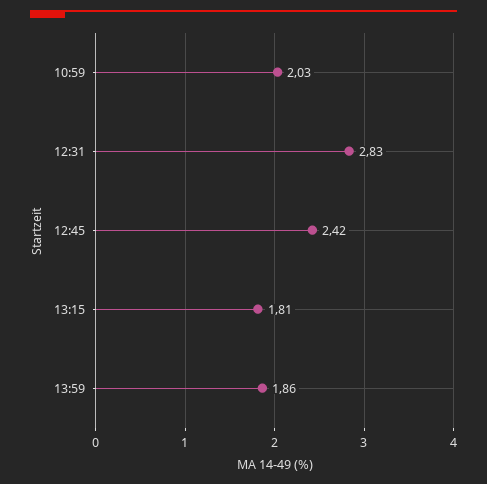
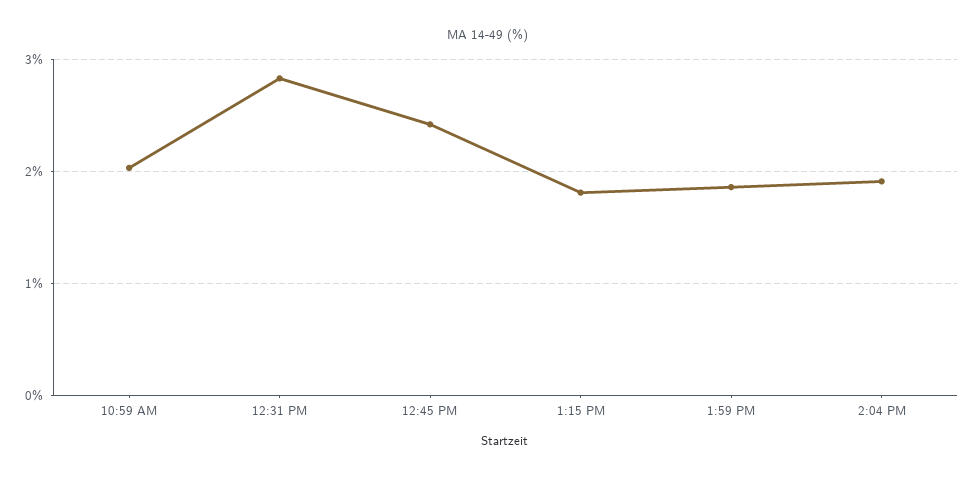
2:04 PM: none -> 1.9

